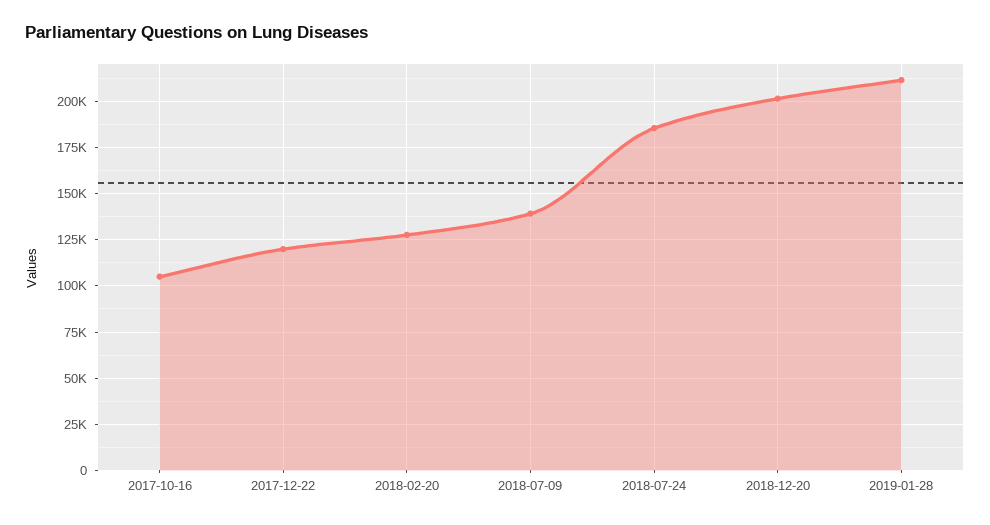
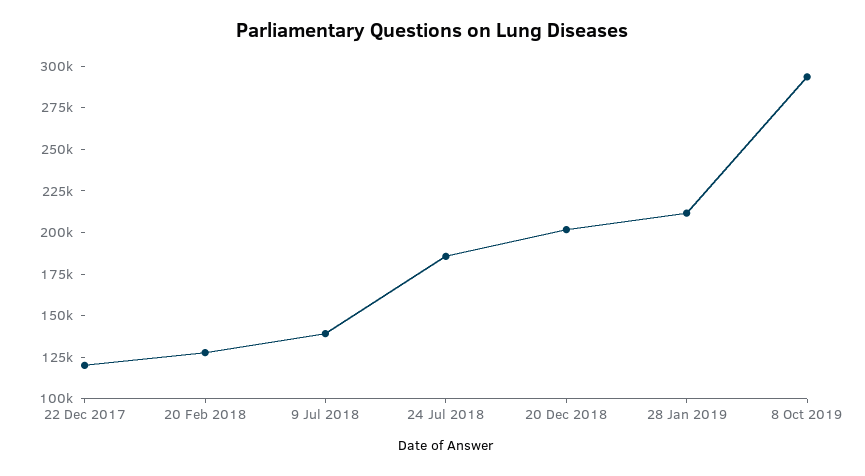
2017-10-16: 105000 -> none
8 Oct 2019: none -> 295000

